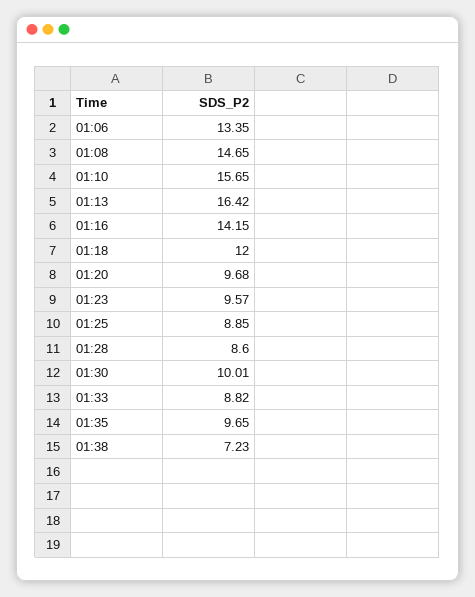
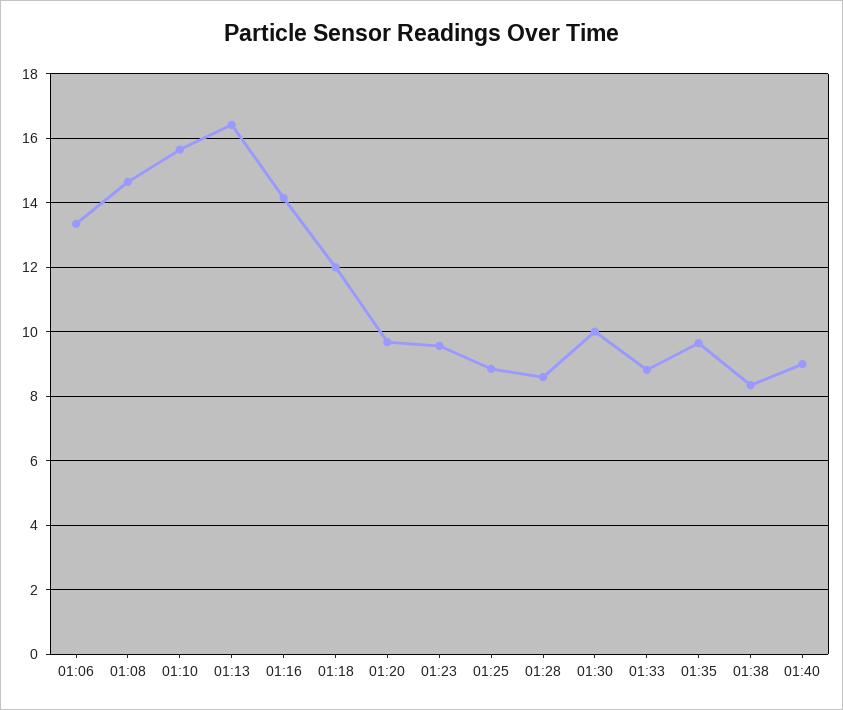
01:38: 7.23 -> 8.4
01:40: none -> 9

